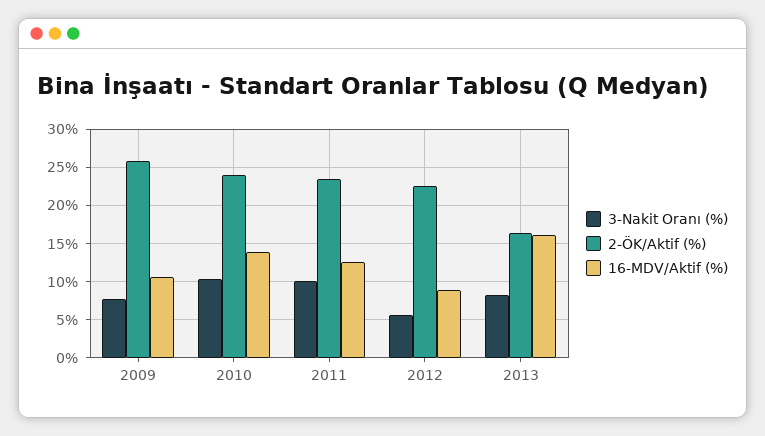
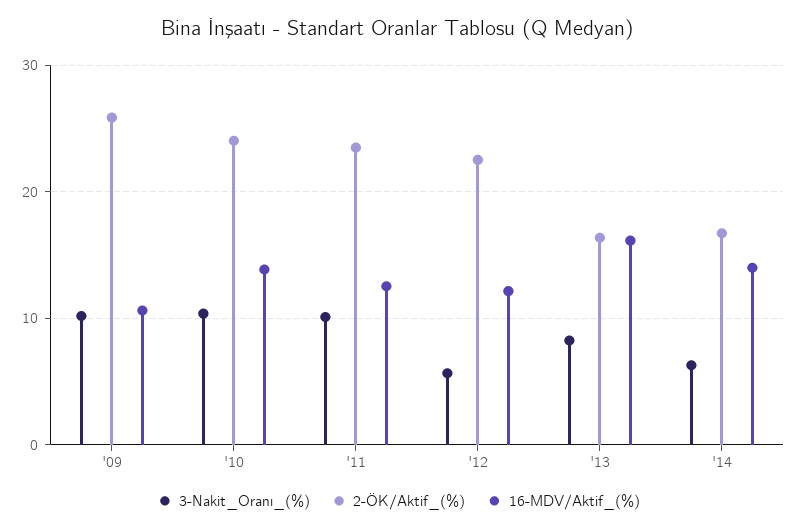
3-Nakit Oranı (%), 2009: 8 -> 10
16-MDV/Aktif (%), 2012: 9 -> 12
3-Nakit Oranı (%), '14: none -> 6
2-ÖK/Aktif (%), '14: none -> 17
16-MDV/Aktif (%), '14: none -> 14

